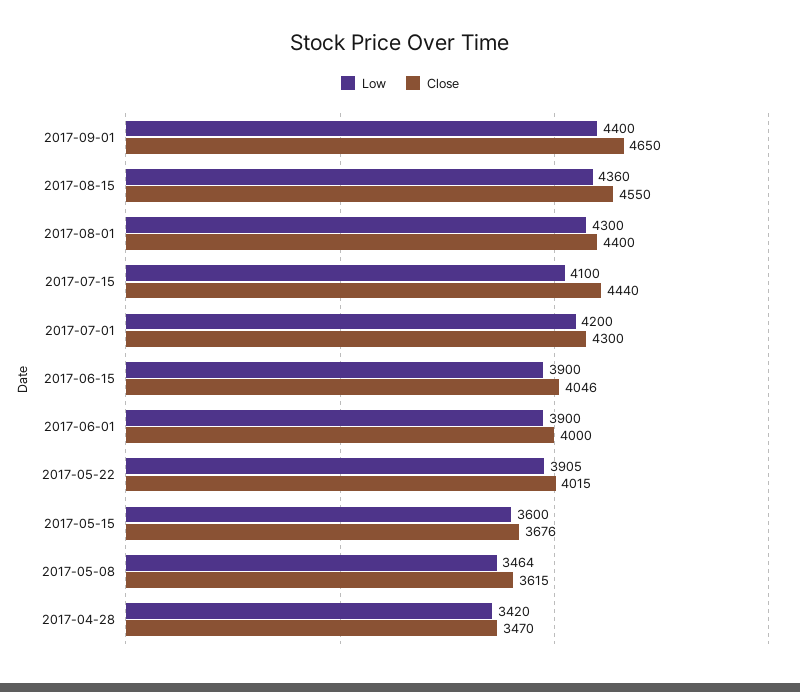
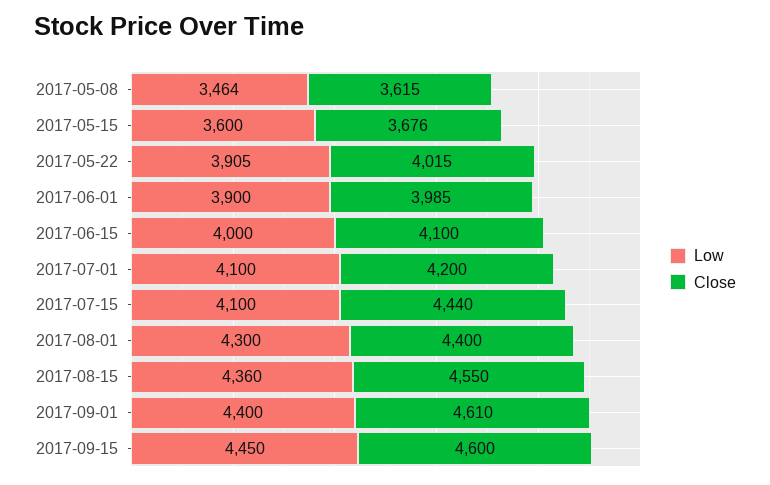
Close, 2017-09-01: 4650 -> 4610
Low, 2017-07-01: 4200 -> 4100
Close, 2017-07-01: 4300 -> 4200
Low, 2017-06-15: 3900 -> 4000
Close, 2017-06-15: 4046 -> 4100
Close, 2017-06-01: 4000 -> 3985
Low, 2017-04-28: 3420 -> none
Close, 2017-04-28: 3470 -> none
Low, 2017-09-15: none -> 4450
Close, 2017-09-15: none -> 4600

